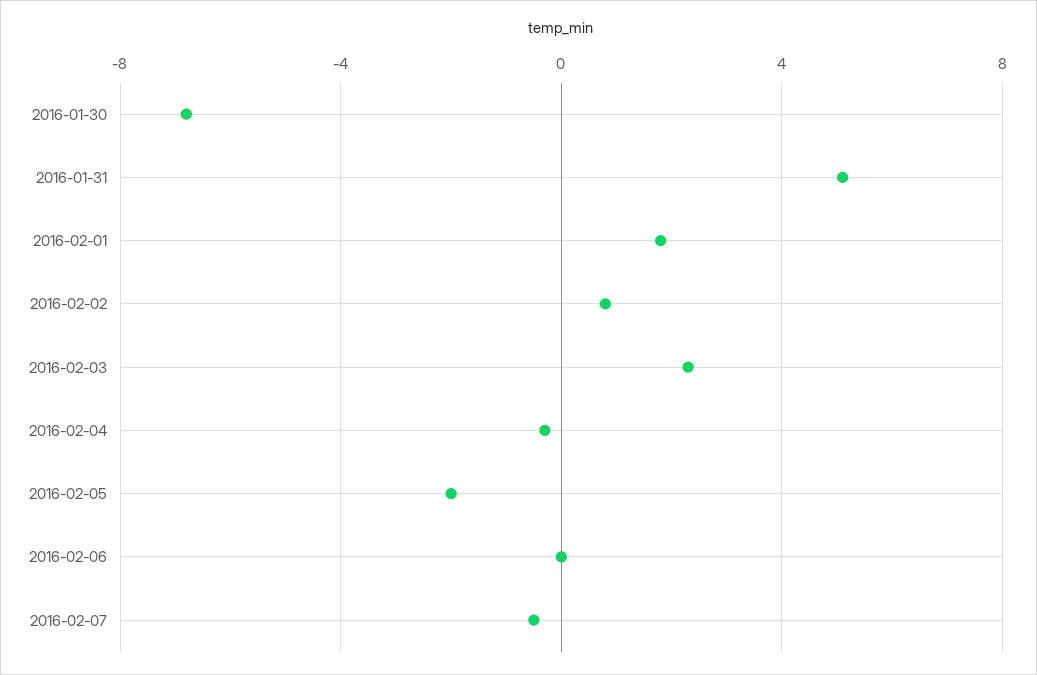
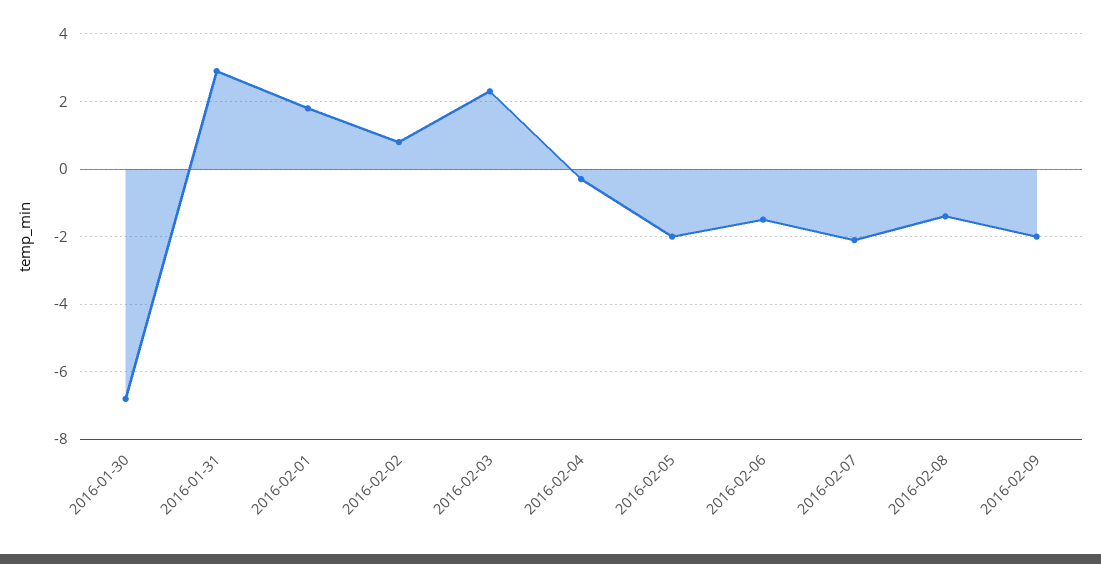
2016-01-31: 5 -> 3
2016-02-06: 0 -> -1.5
2016-02-07: -0.5 -> -2
2016-02-08: none -> -1.5
2016-02-09: none -> -2

